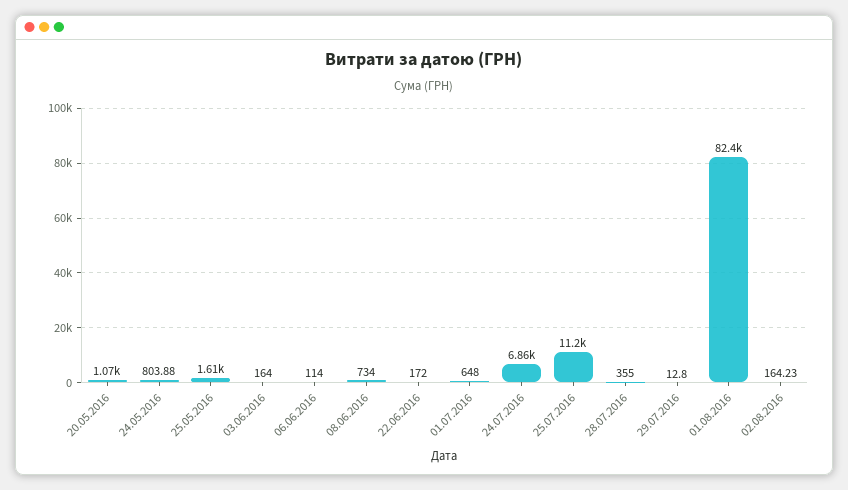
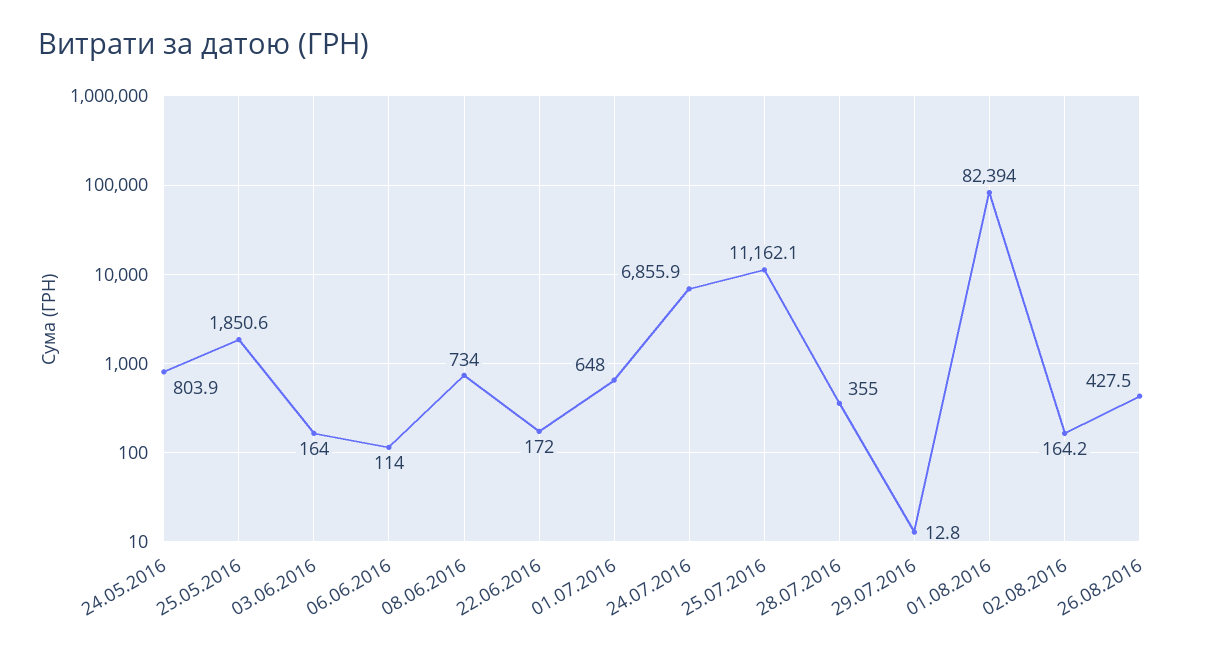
20.05.2016: 1070 -> none
25.05.2016: 1610 -> 1850.6
26.08.2016: none -> 427.5

